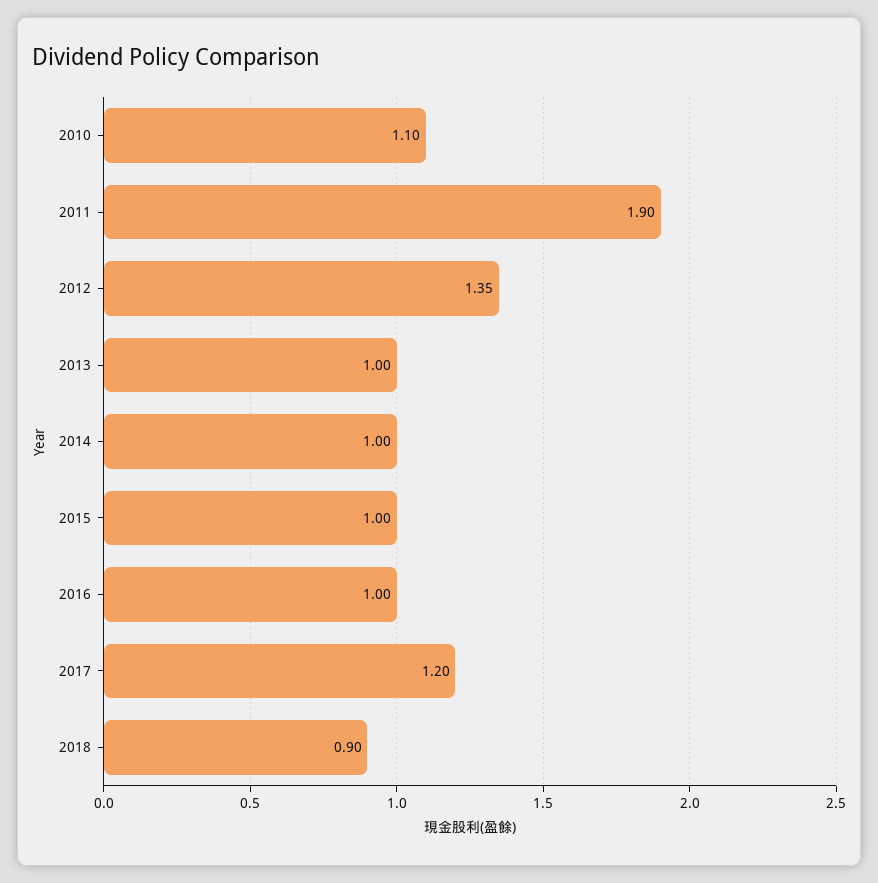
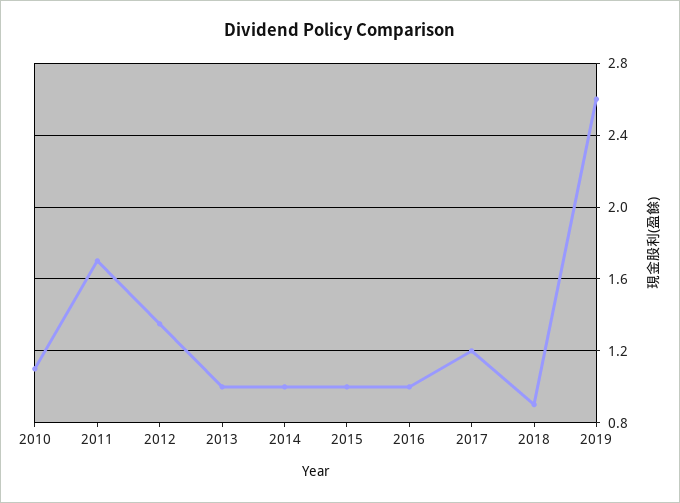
2011: 1.9 -> 1.7
2019: none -> 2.6

